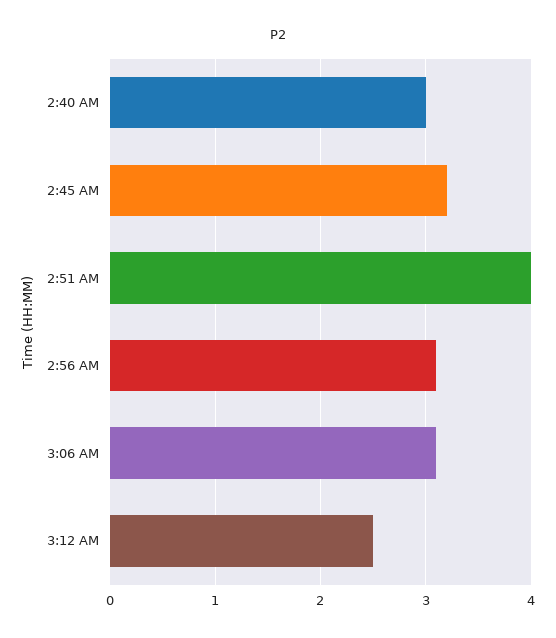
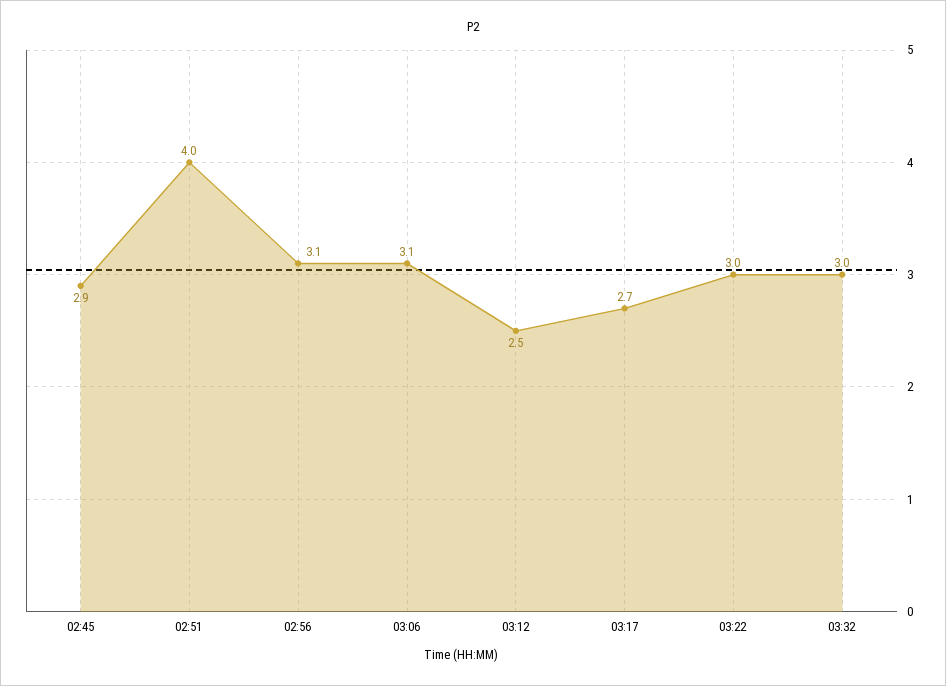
2:40 AM: 3 -> none
2:45 AM: 3.2 -> 2.9
03:17: none -> 2.7
03:22: none -> 3
03:32: none -> 3

